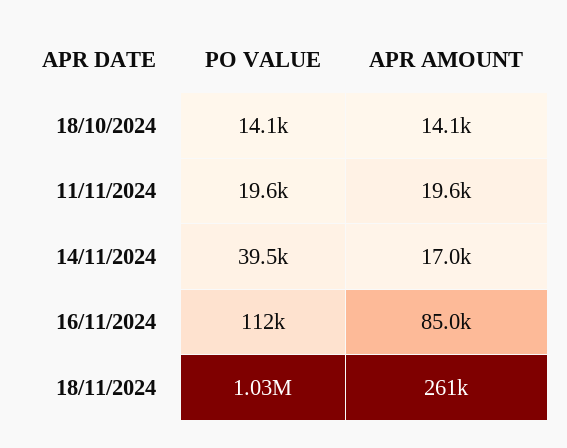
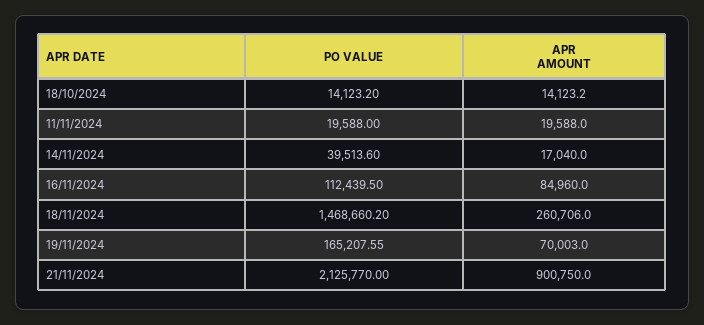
PO VALUE, 18/11/2024: 1030000 -> 1468660.2
PO VALUE, 19/11/2024: none -> 165207.55
APR AMOUNT, 19/11/2024: none -> 70003
PO VALUE, 21/11/2024: none -> 2125770
APR AMOUNT, 21/11/2024: none -> 900750

